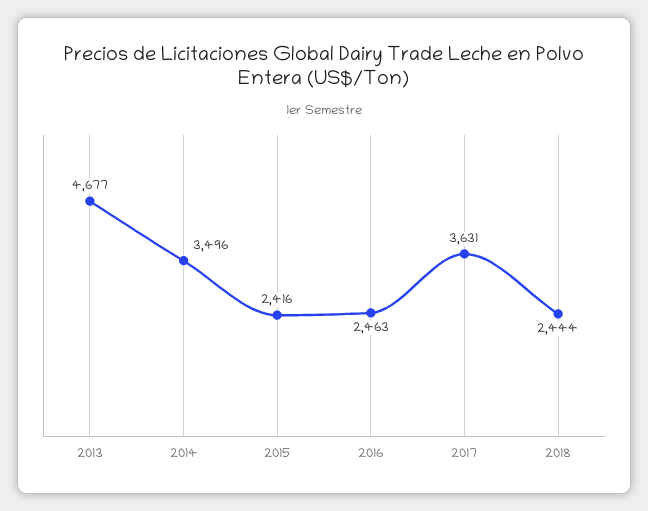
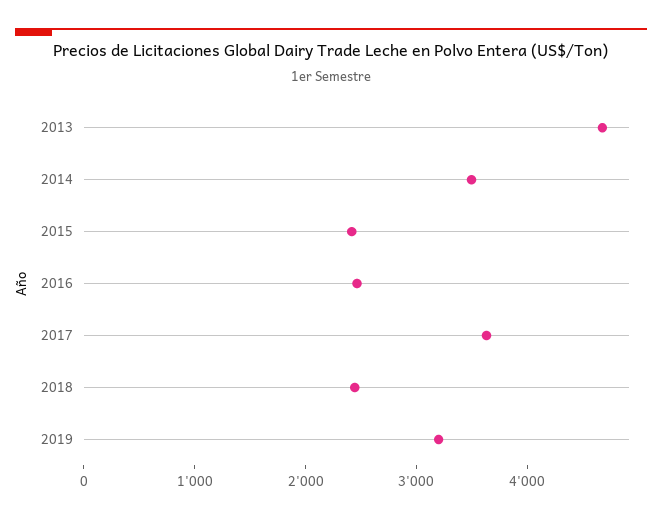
2019: none -> 3200

